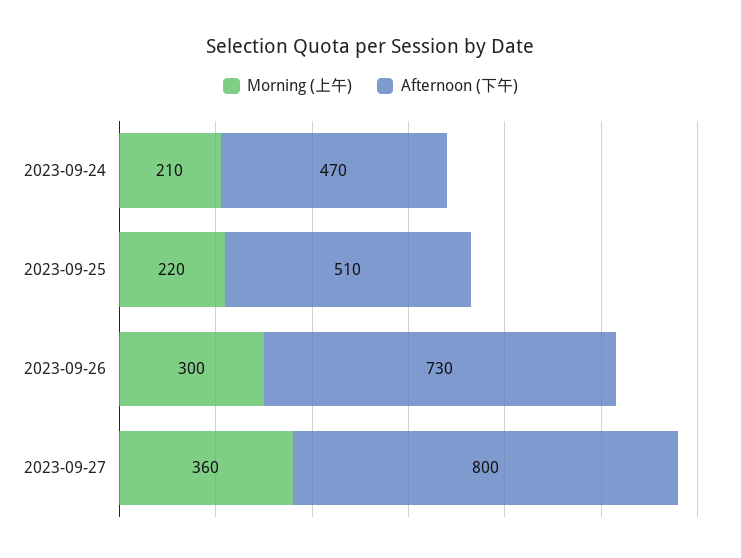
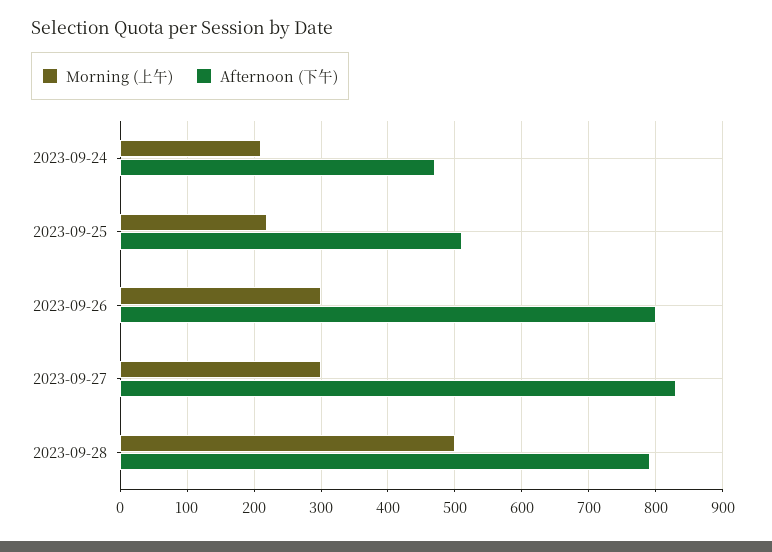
Afternoon (下午), 2023-09-26: 730 -> 800
Morning (上午), 2023-09-27: 360 -> 300
Afternoon (下午), 2023-09-27: 800 -> 830
Morning (上午), 2023-09-28: none -> 500
Afternoon (下午), 2023-09-28: none -> 790

